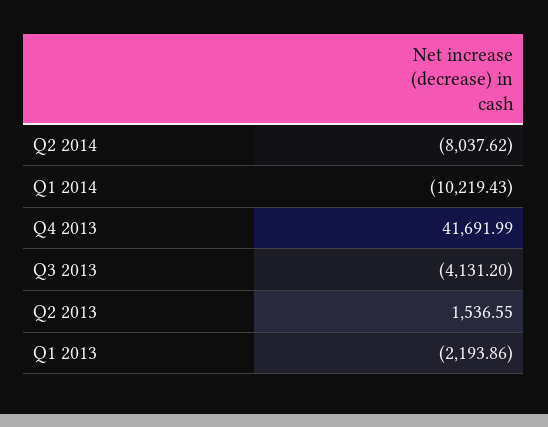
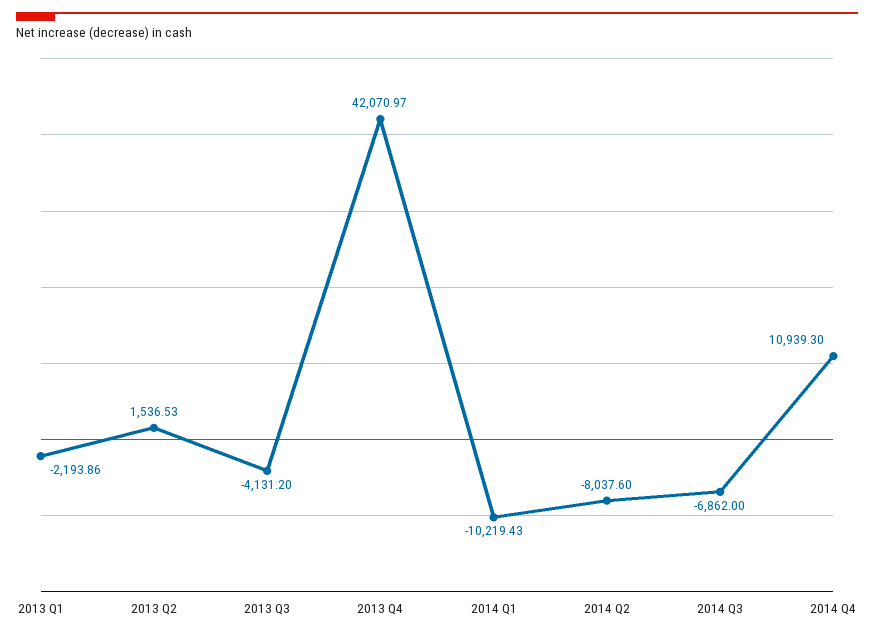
Q2 2014: -8037.62 -> -8037.6
Q4 2013: 41691.99 -> 42070.97
Q2 2013: 1536.55 -> 1536.53
2014 Q3: none -> -6862
2014 Q4: none -> 10939.3

